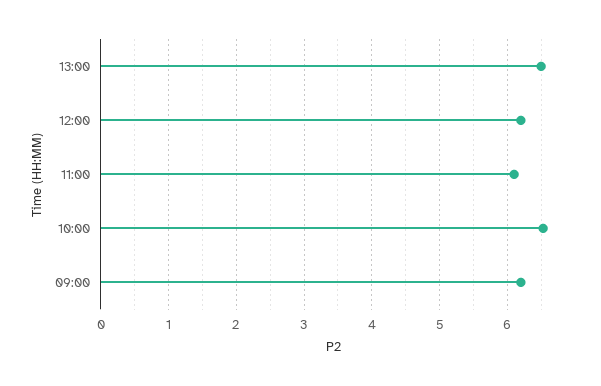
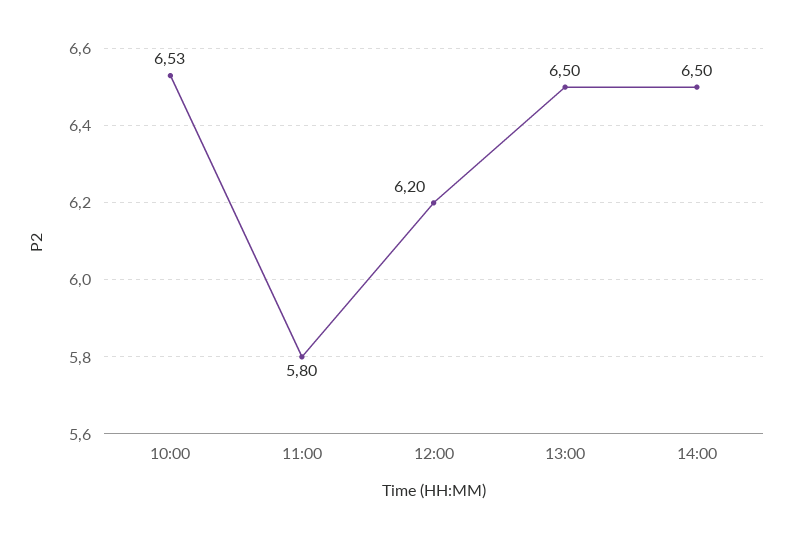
11:00: 6.1 -> 5.8
09:00: 6.2 -> none
14:00: none -> 6.5

